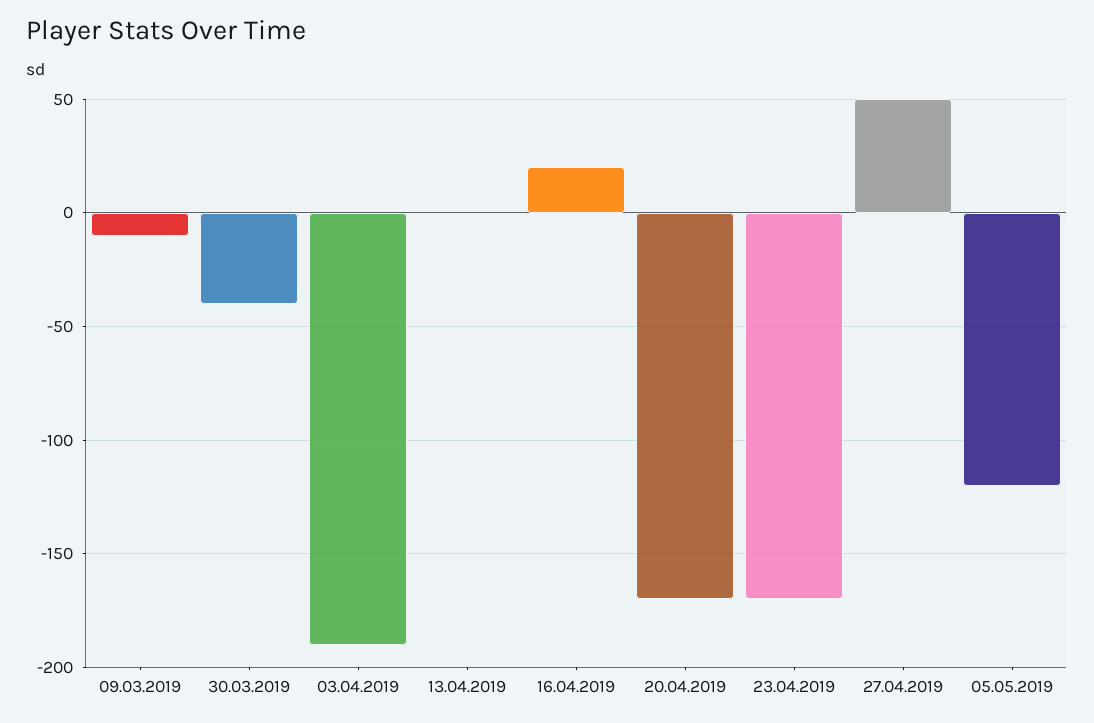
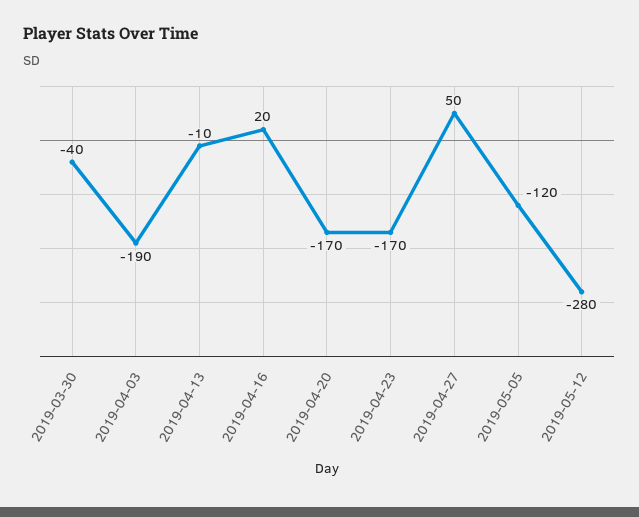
09.03.2019: -10 -> none
13.04.2019: 0 -> -10
2019-05-12: none -> -280

